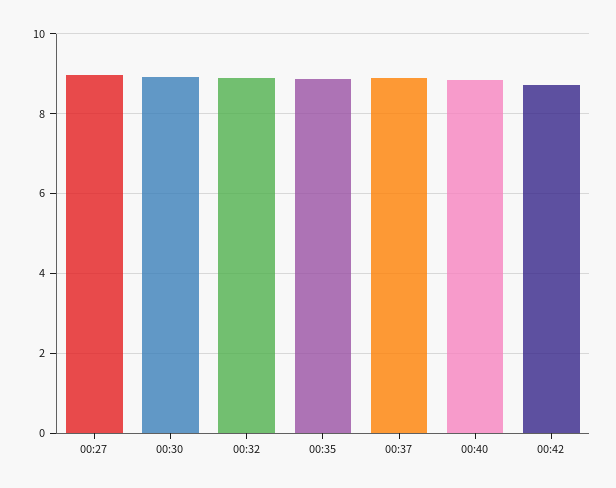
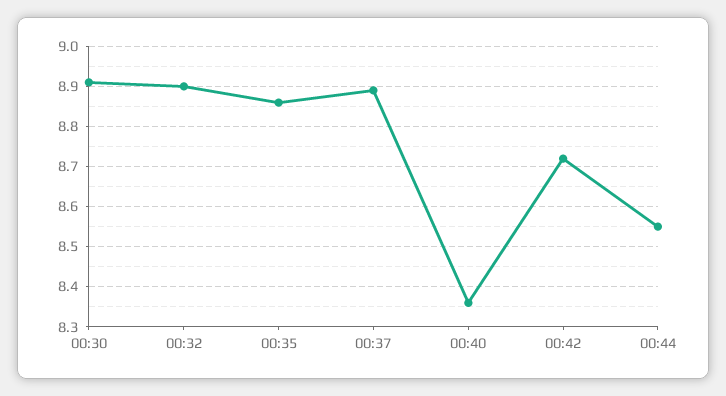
00:27: 9 -> none
00:40: 8.8 -> 8.35
00:44: none -> 8.55

